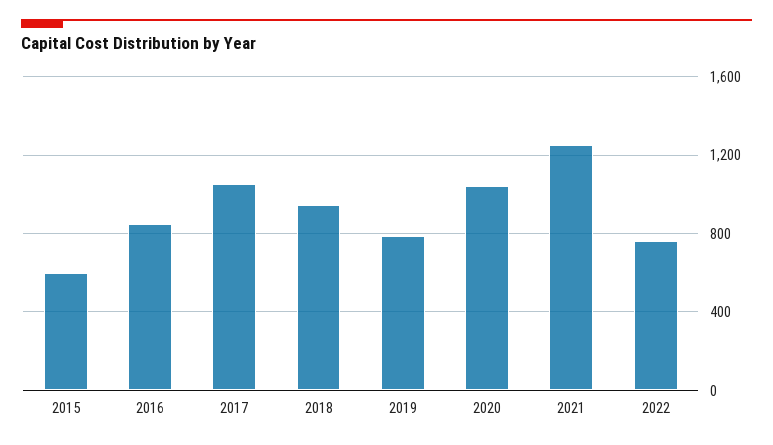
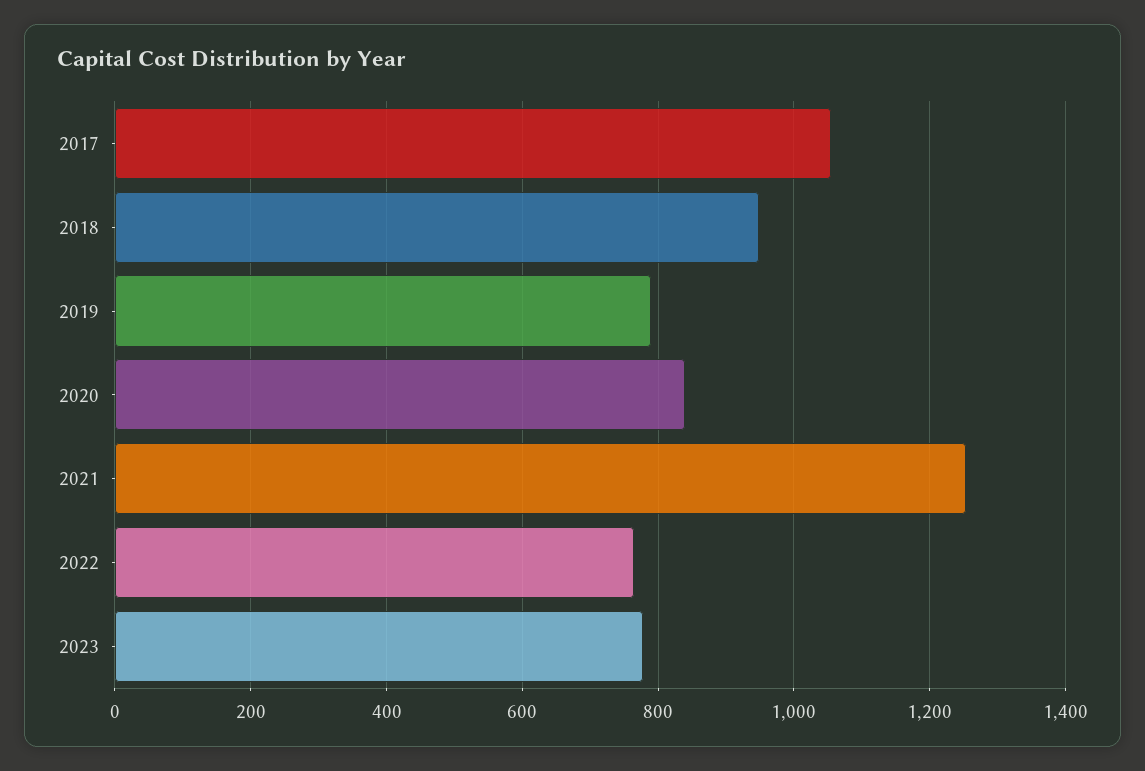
2015: 600 -> none
2016: 850 -> none
2020: 1050 -> 840
2023: none -> 780

